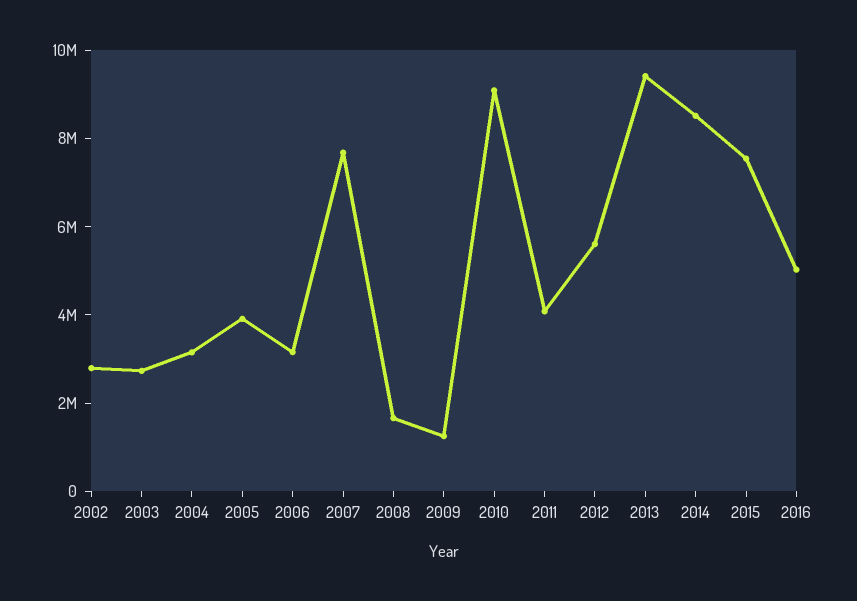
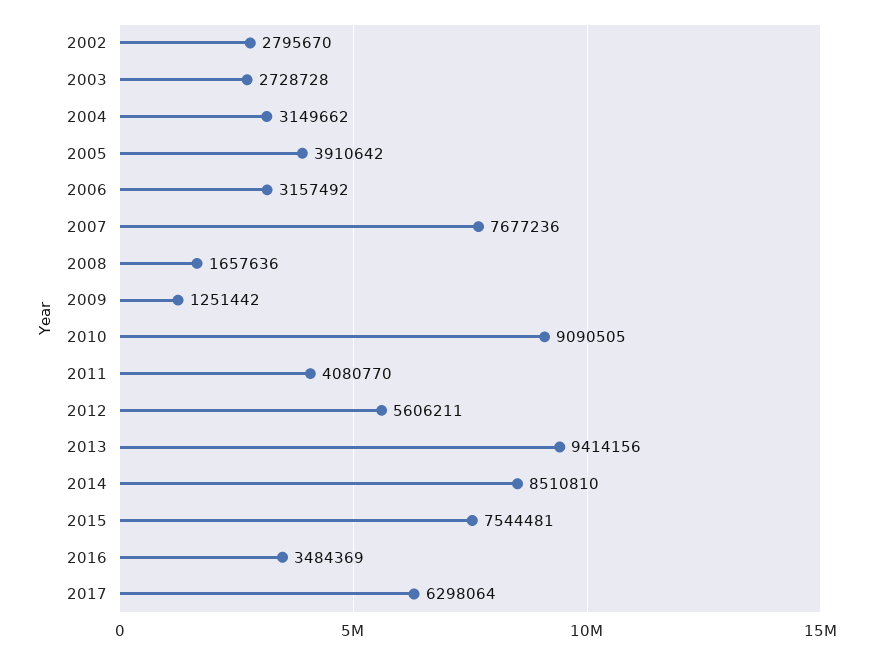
2016: 5000000 -> 3484369
2017: none -> 6298064

